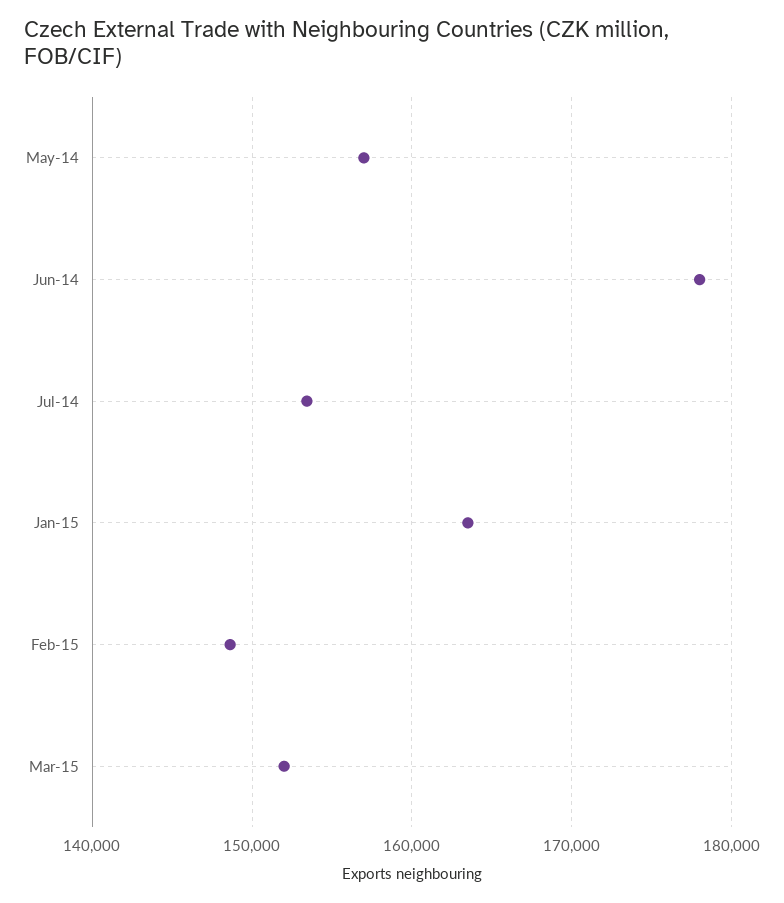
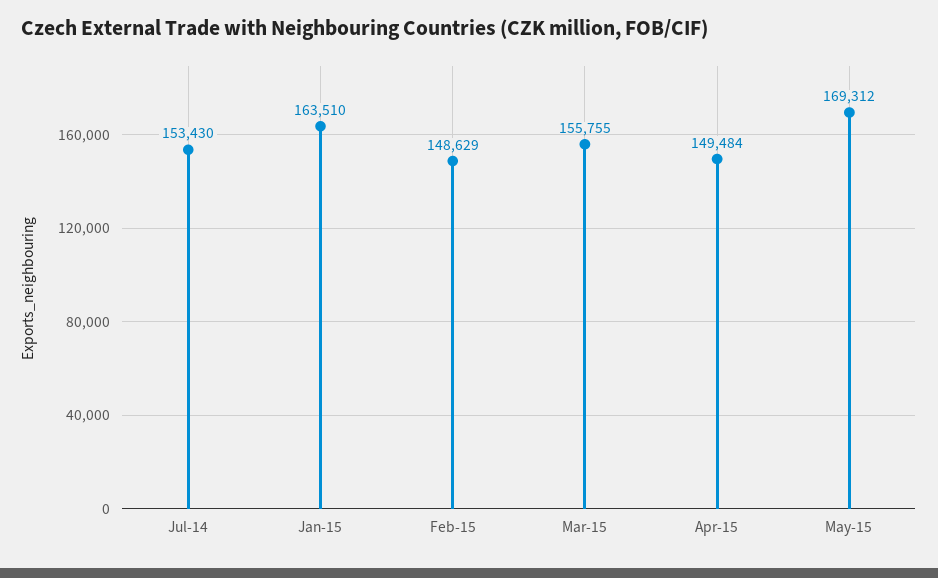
May-14: 157000 -> none
Jun-14: 178000 -> none
Mar-15: 152000 -> 155755
Apr-15: none -> 149484
May-15: none -> 169312

